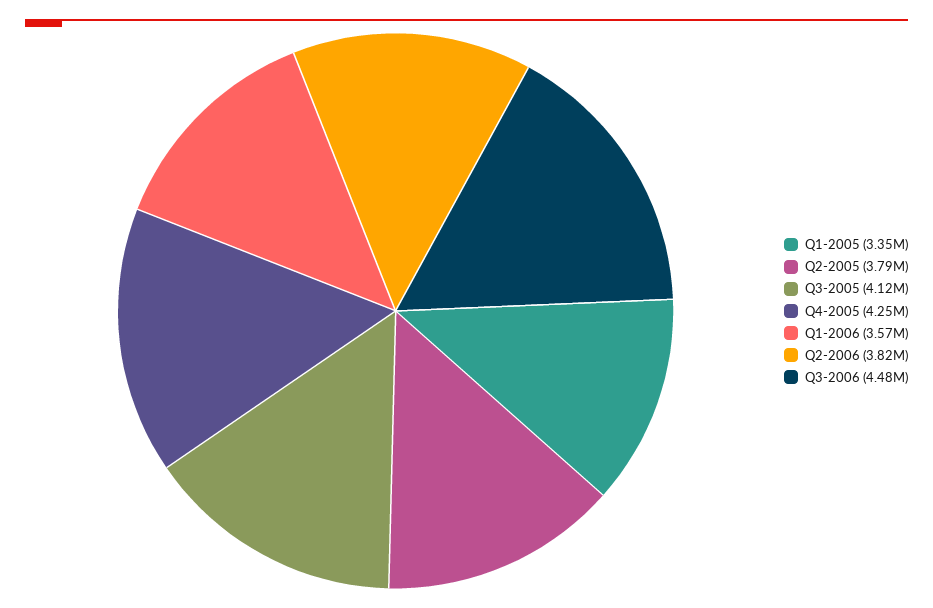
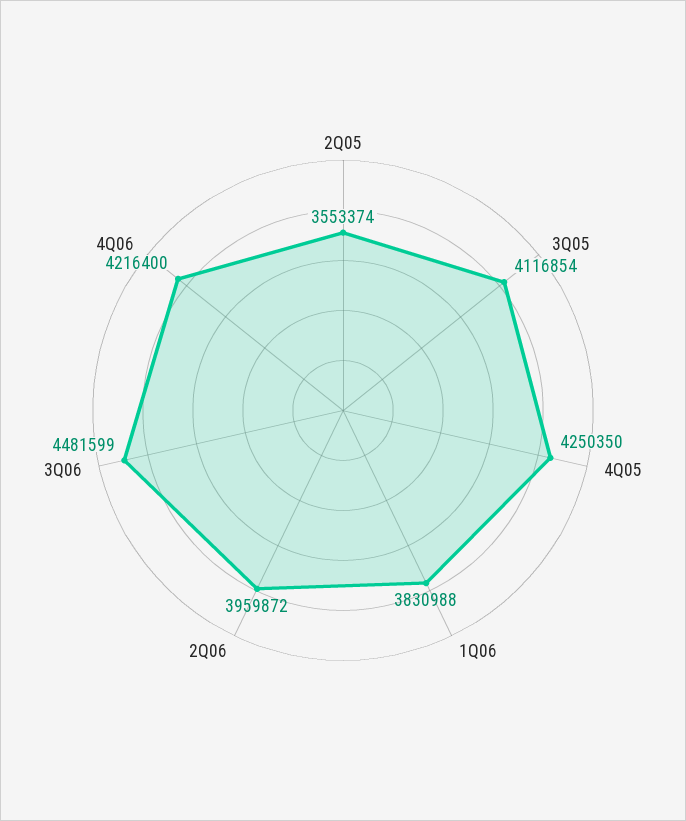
Q1-2005: 3350000 -> none
Q2-2005: 3790000 -> 3553374
Q1-2006: 3570000 -> 3830988
Q2-2006: 3820000 -> 3959872
4Q06: none -> 4216400

